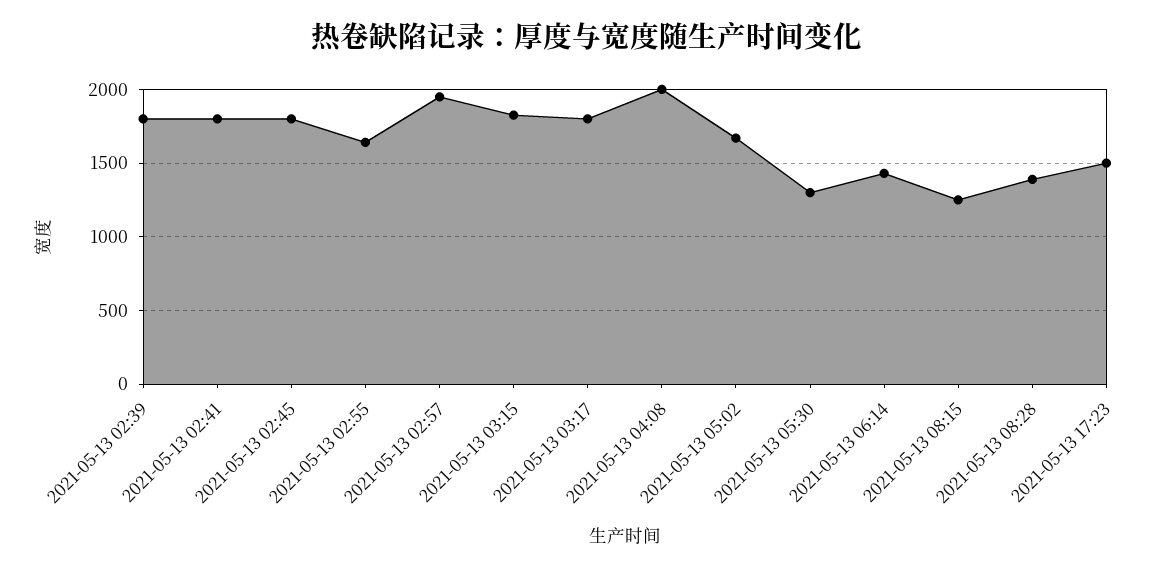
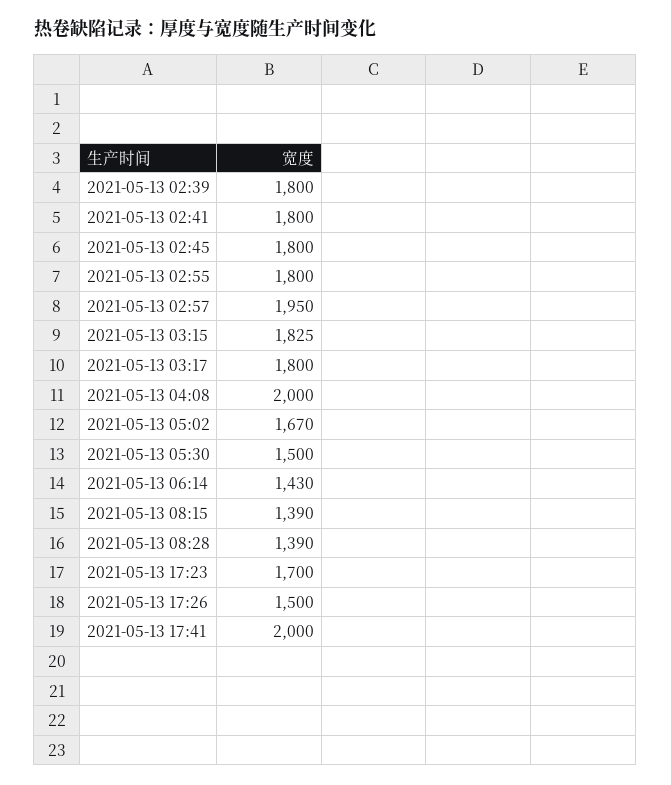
2021-05-13 02:55: 1650 -> 1800
2021-05-13 05:30: 1300 -> 1500
2021-05-13 08:15: 1250 -> 1390
2021-05-13 17:23: 1500 -> 1700
2021-05-13 17:26: none -> 1500
2021-05-13 17:41: none -> 2000

